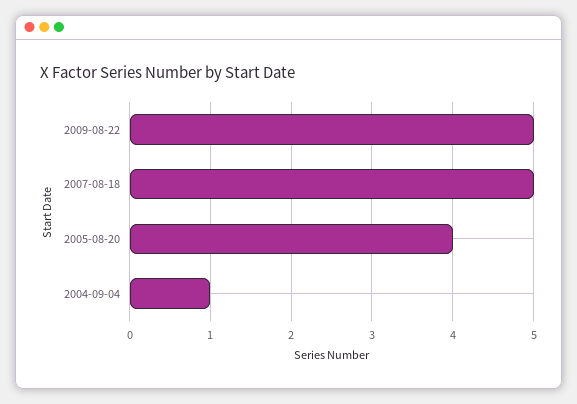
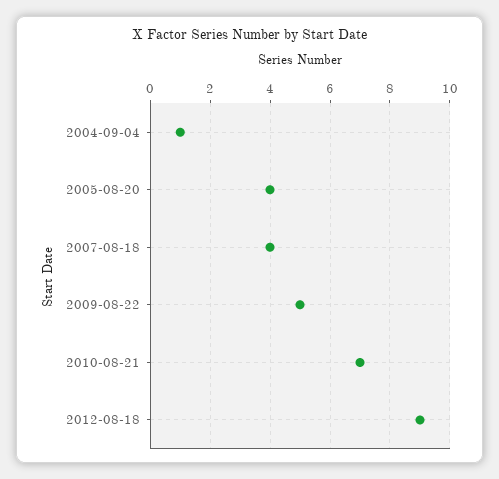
2007-08-18: 5 -> 4
2010-08-21: none -> 7
2012-08-18: none -> 9

